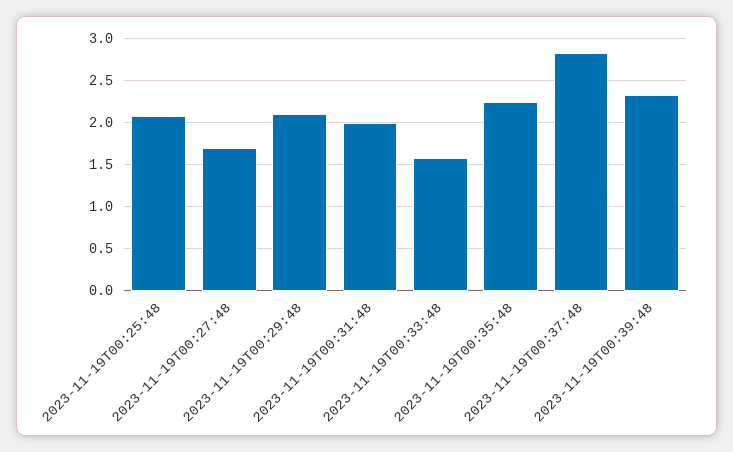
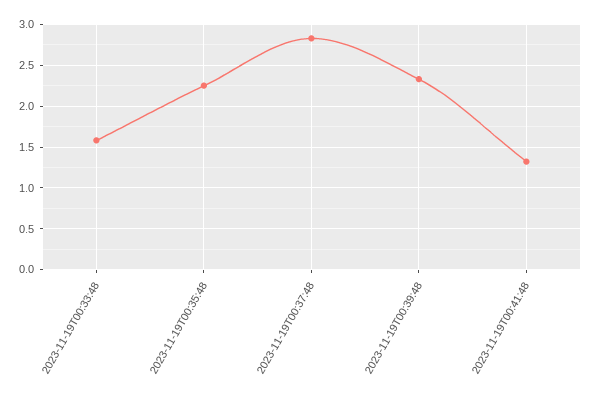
2023-11-19T00:25:48: 2.1 -> none
2023-11-19T00:27:48: 1.7 -> none
2023-11-19T00:29:48: 2.1 -> none
2023-11-19T00:31:48: 2 -> none
2023-11-19T00:41:48: none -> 1.3

